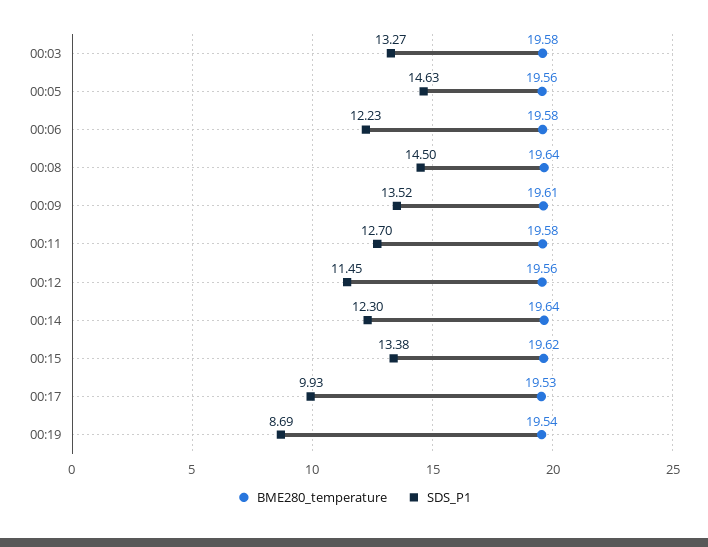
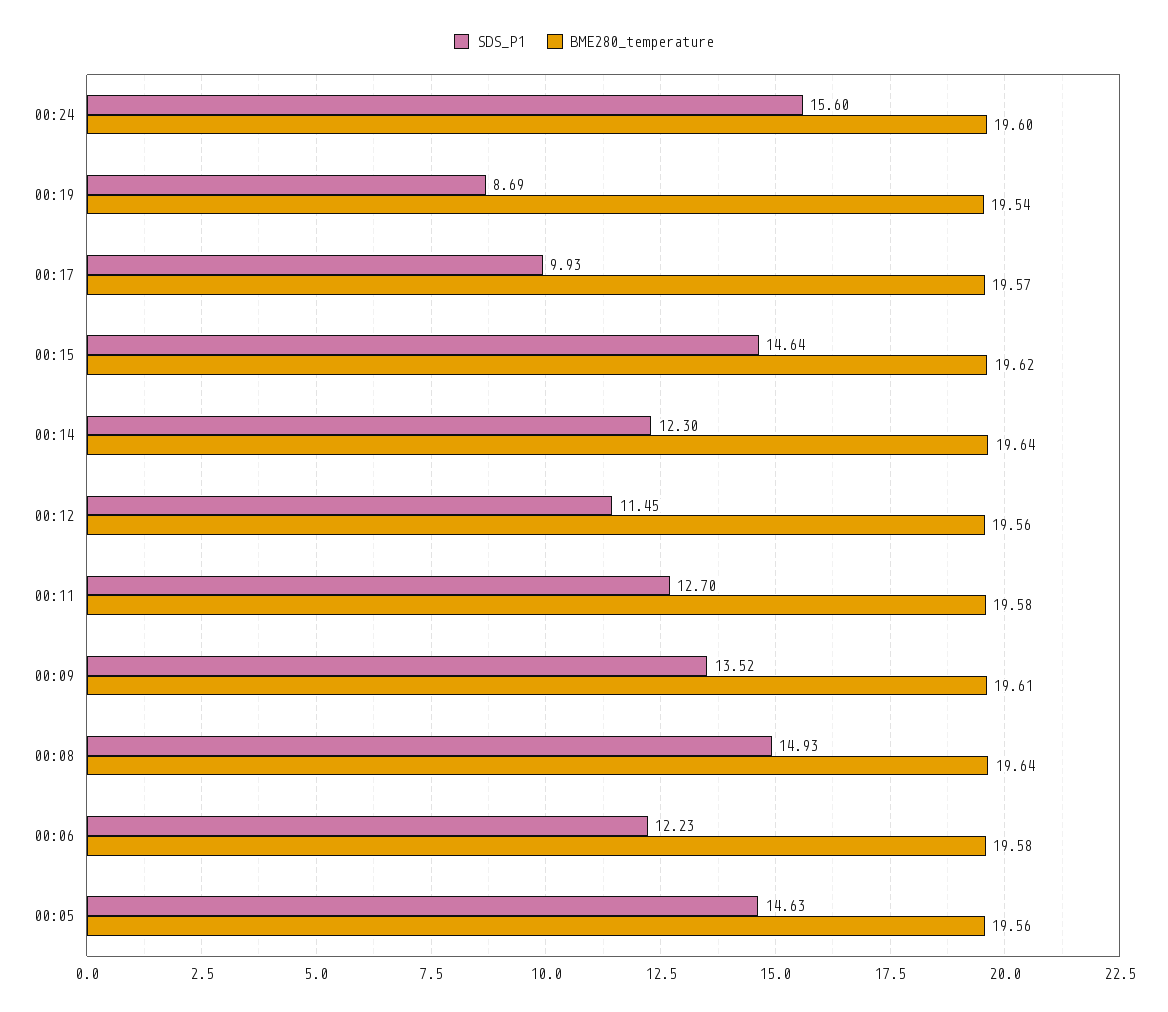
BME280_temperature, 00:03: 19.58 -> none
SDS_P1, 00:03: 13.27 -> none
SDS_P1, 00:08: 14.5 -> 14.93
SDS_P1, 00:15: 13.38 -> 14.64
BME280_temperature, 00:17: 19.53 -> 19.57
SDS_P1, 00:24: none -> 15.6
BME280_temperature, 00:24: none -> 19.6

